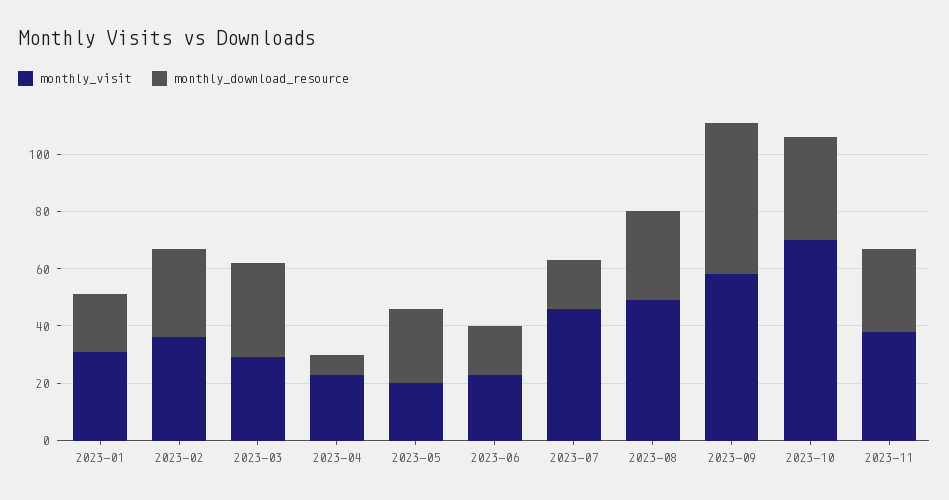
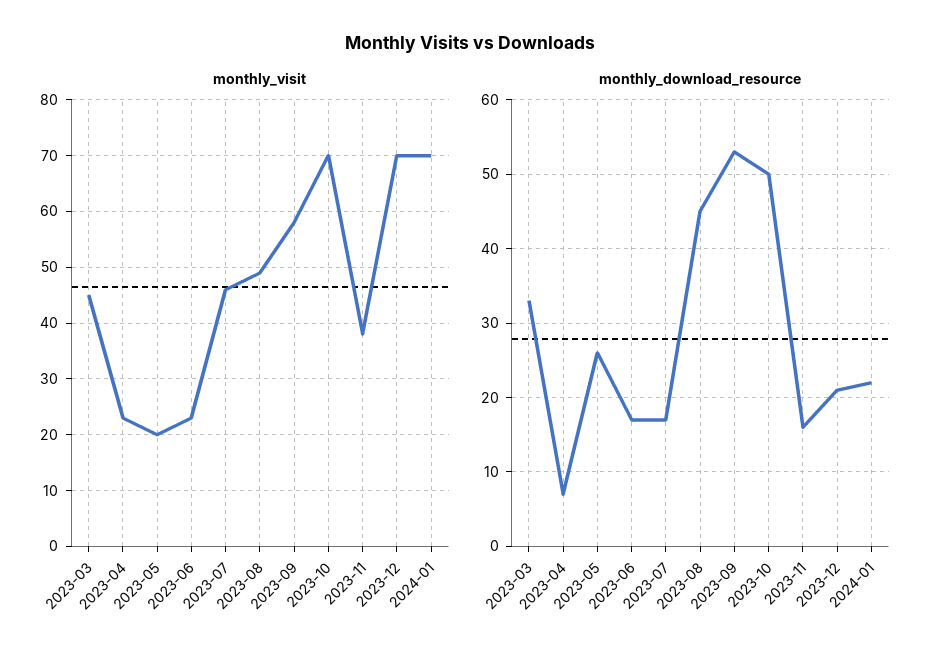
monthly_visit, 2023-01: 30 -> none
monthly_download_resource, 2023-01: 20 -> none
monthly_visit, 2023-02: 35 -> none
monthly_download_resource, 2023-02: 30 -> none
monthly_visit, 2023-03: 30 -> 45
monthly_download_resource, 2023-08: 30 -> 45
monthly_download_resource, 2023-10: 35 -> 50
monthly_download_resource, 2023-11: 30 -> 16
monthly_visit, 2023-12: none -> 70
monthly_visit, 2024-01: none -> 70
monthly_download_resource, 2023-12: none -> 21
monthly_download_resource, 2024-01: none -> 22

